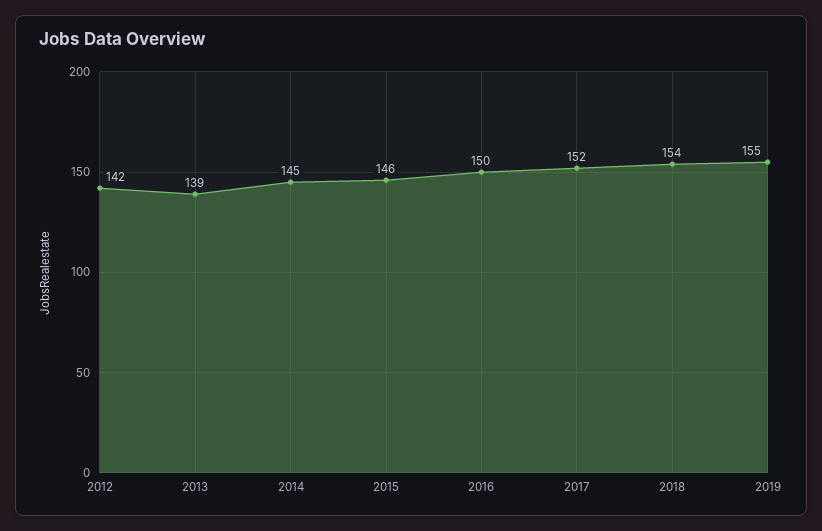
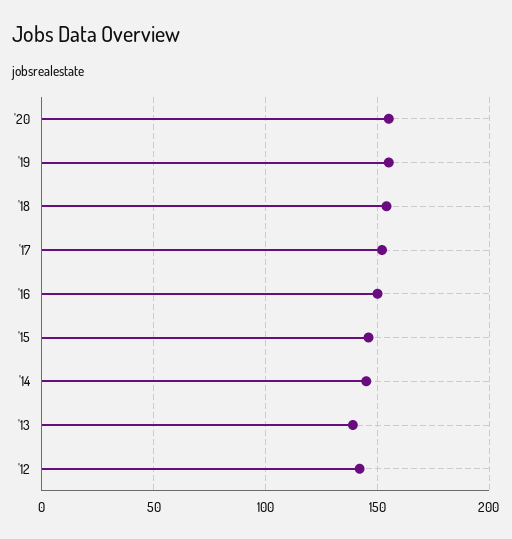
'20: none -> 155

